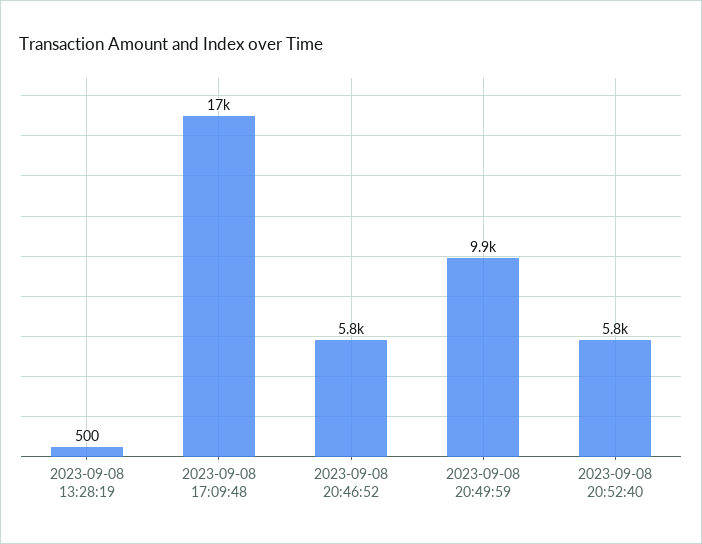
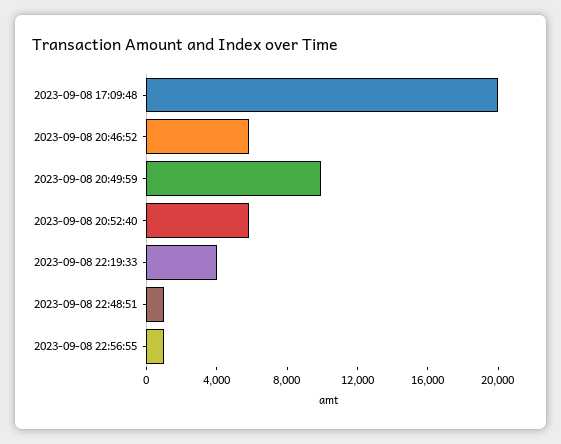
2023-09-08 13:28:19: 500 -> none
2023-09-08 17:09:48: 17000 -> 20000
2023-09-08 22:19:33: none -> 4000
2023-09-08 22:48:51: none -> 1000
2023-09-08 22:56:55: none -> 1000

